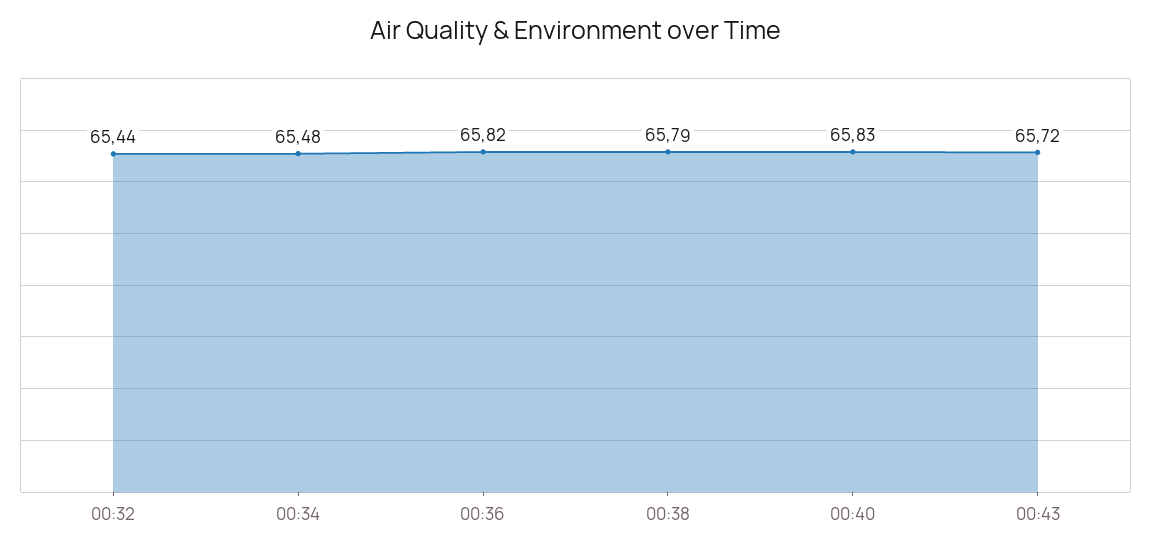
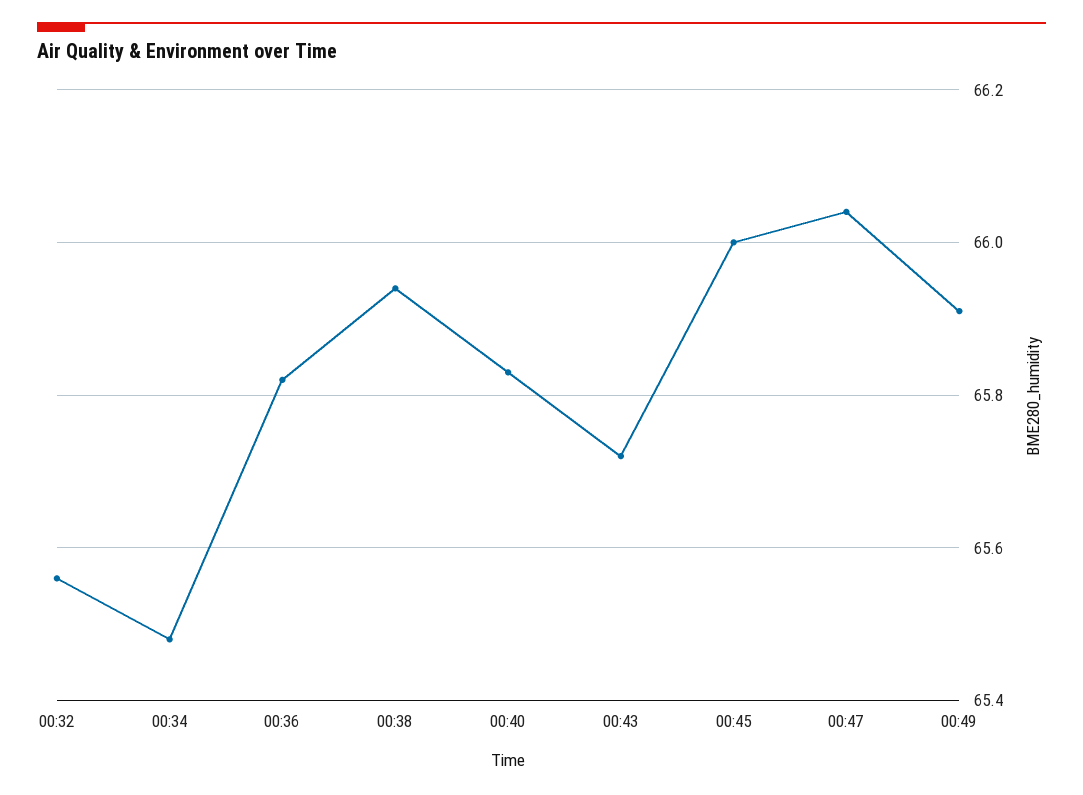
00:32: 65.44 -> 65.55
00:38: 65.79 -> 65.95
00:45: none -> 66
00:47: none -> 66.05
00:49: none -> 65.9

